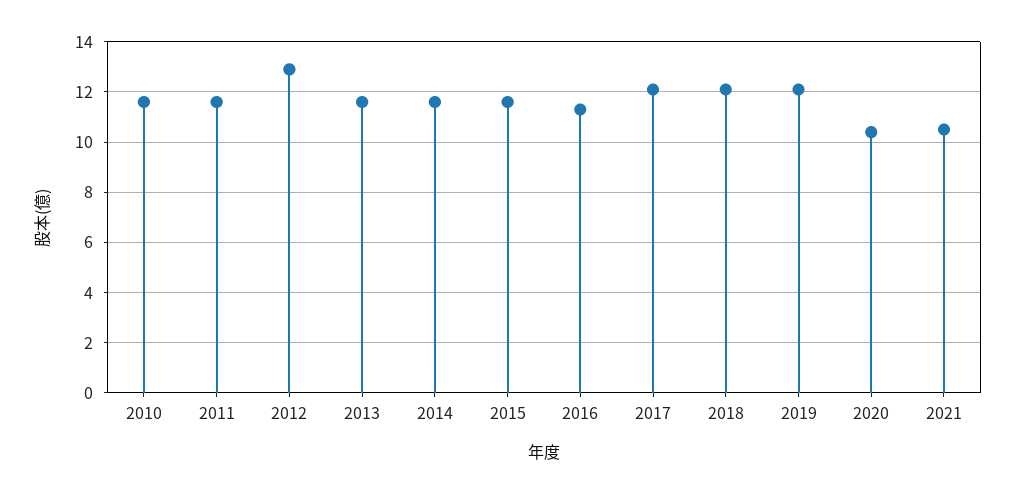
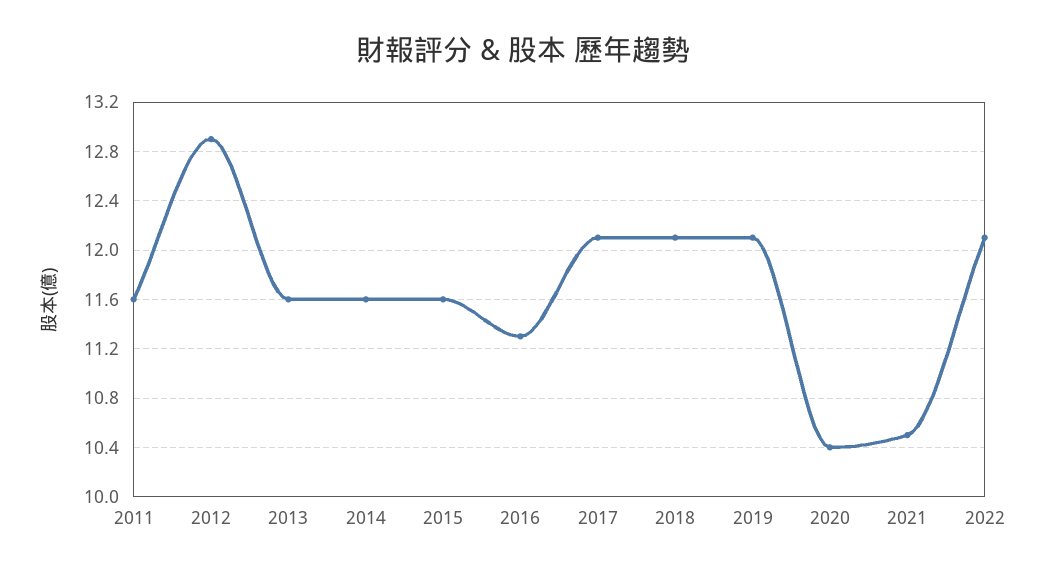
2010: 11.5 -> none
2022: none -> 12.1

